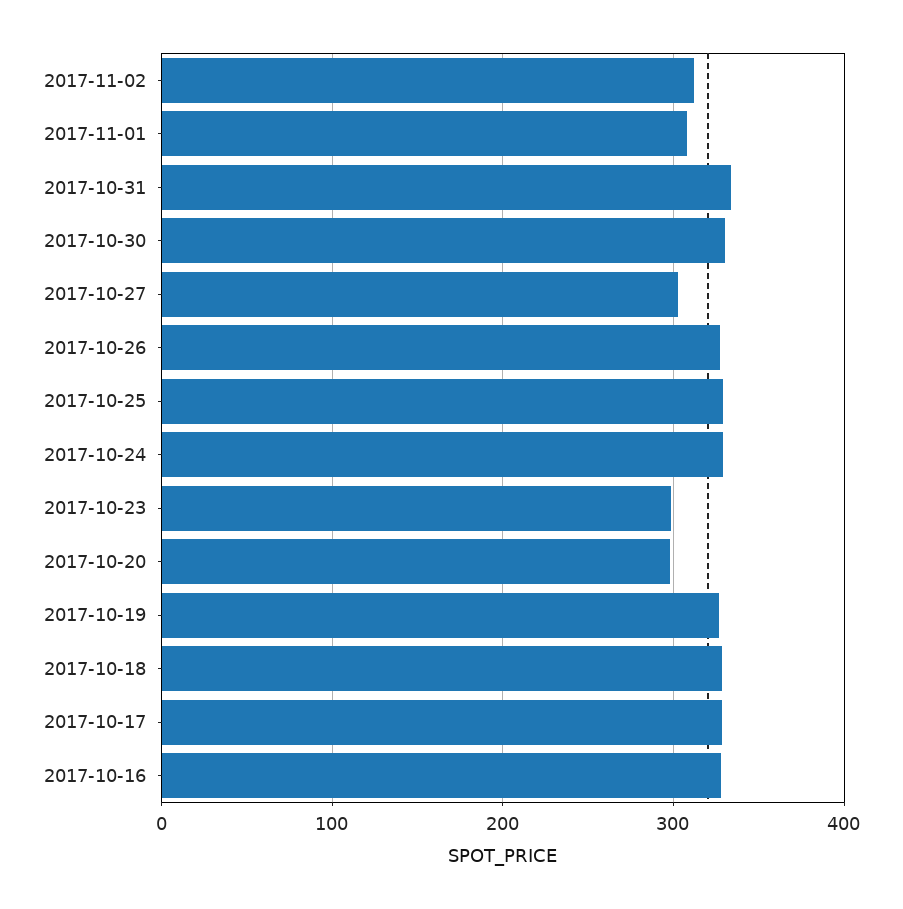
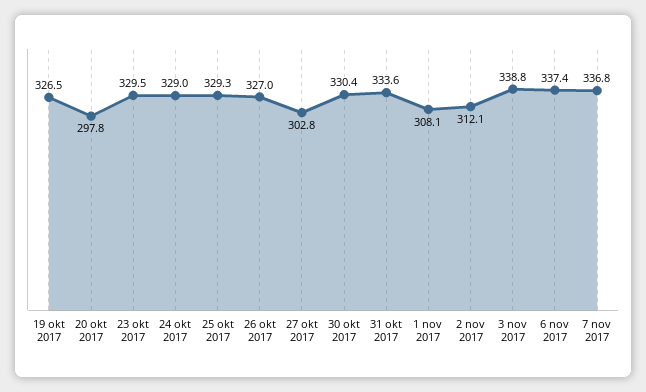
2017-10-23: 300 -> 329.5
2017-10-18: 330 -> none
2017-10-17: 330 -> none
2017-10-16: 330 -> none
3 nov 2017: none -> 338.8
6 nov 2017: none -> 337.4
7 nov 2017: none -> 336.8

